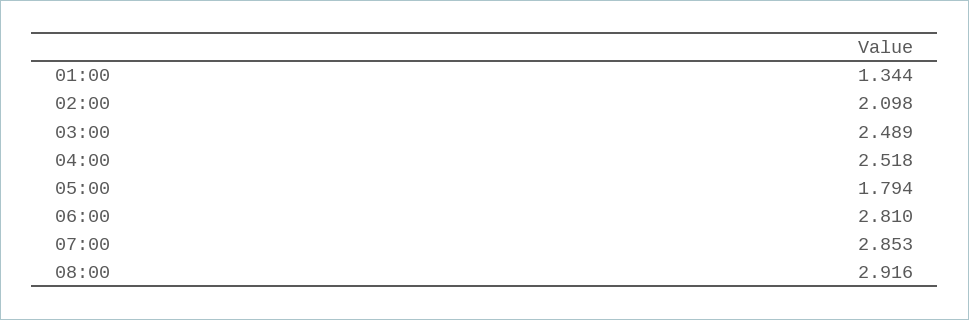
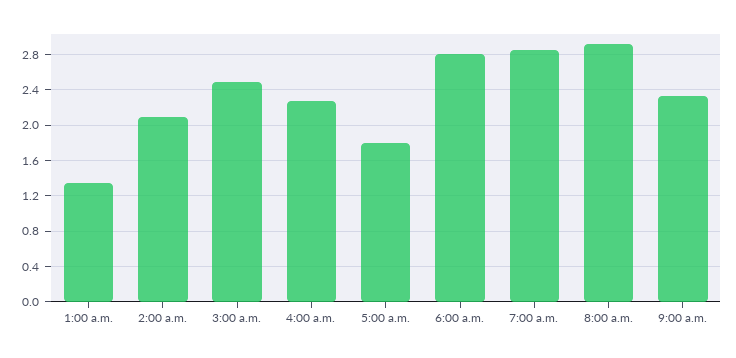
04:00: 2.518 -> 2.3
9:00 a.m.: none -> 2.3

